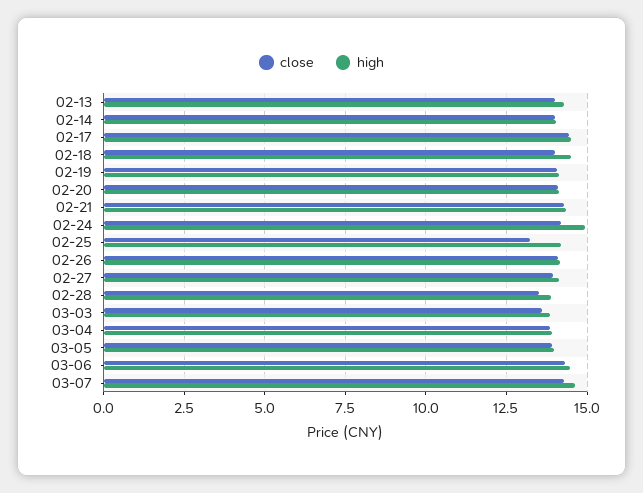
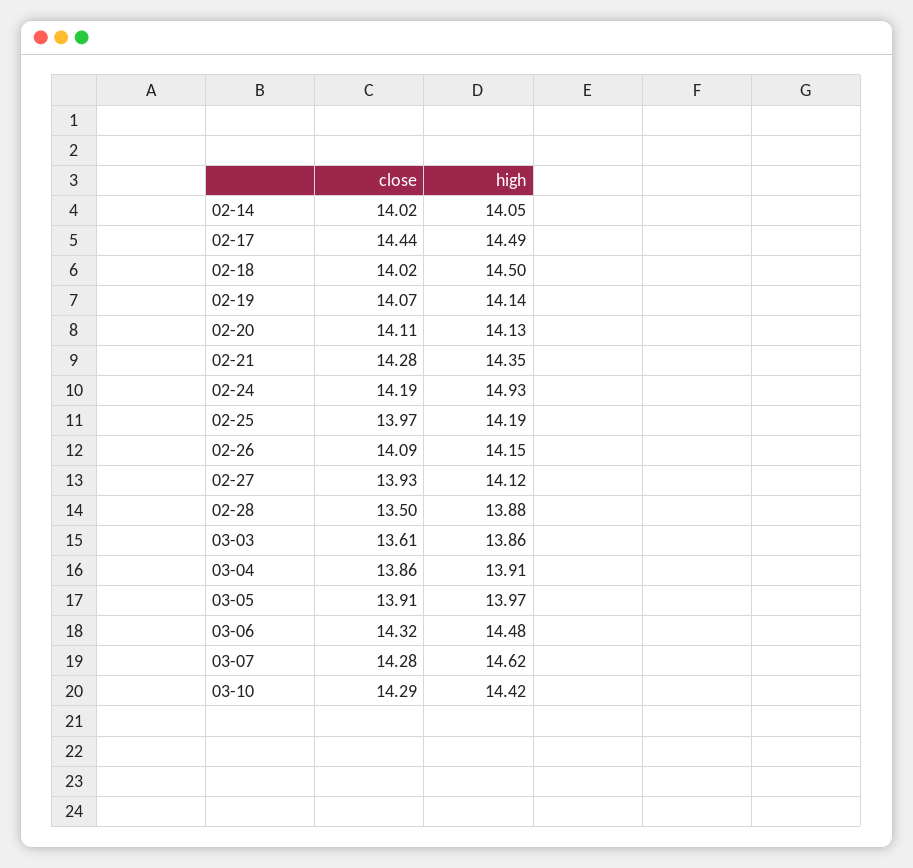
close, 02-13: 14 -> none
high, 02-13: 14.25 -> none
close, 02-25: 13.25 -> 13.97
close, 03-10: none -> 14.29
high, 03-10: none -> 14.42

